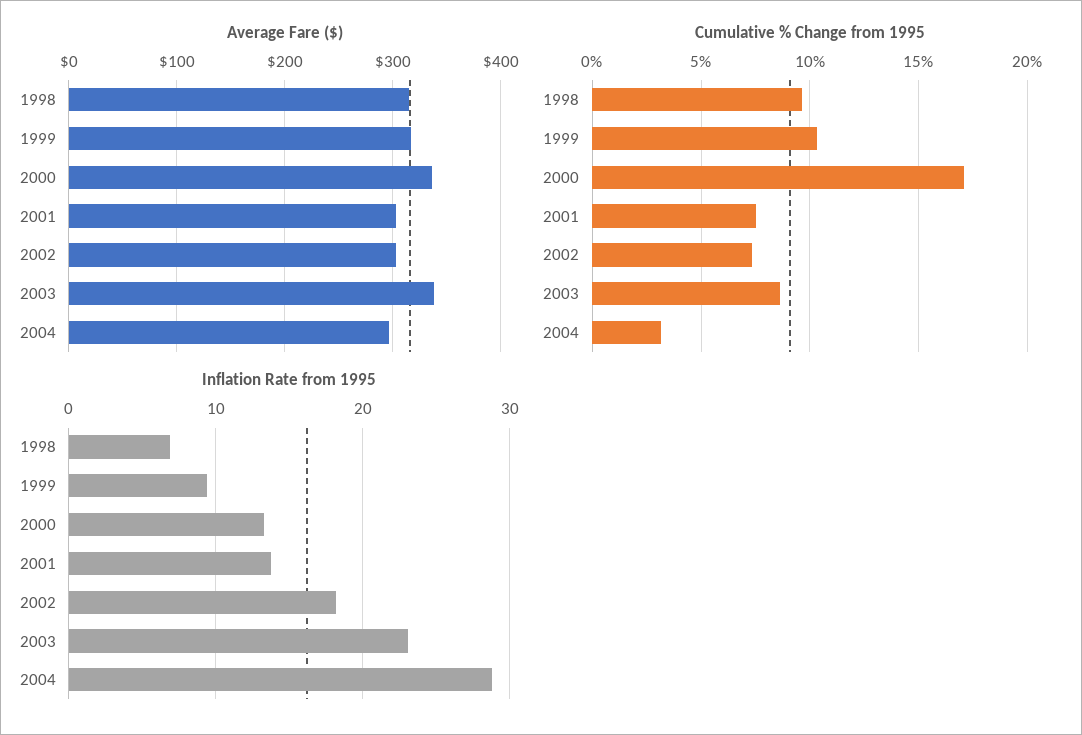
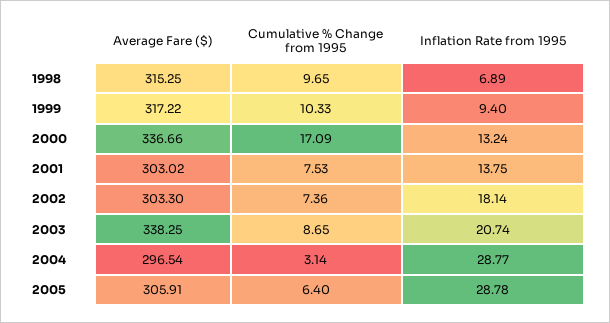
Inflation Rate from 1995, 2003: 23 -> 20.74
Average Fare ($), 2005: none -> 305.91
Cumulative % Change from 1995, 2005: none -> 6.4
Inflation Rate from 1995, 2005: none -> 28.78

